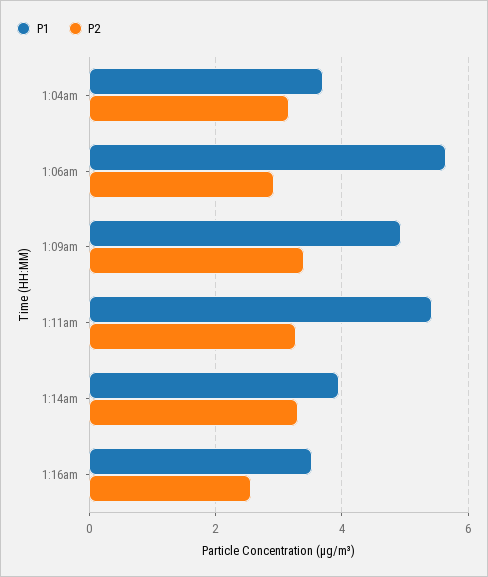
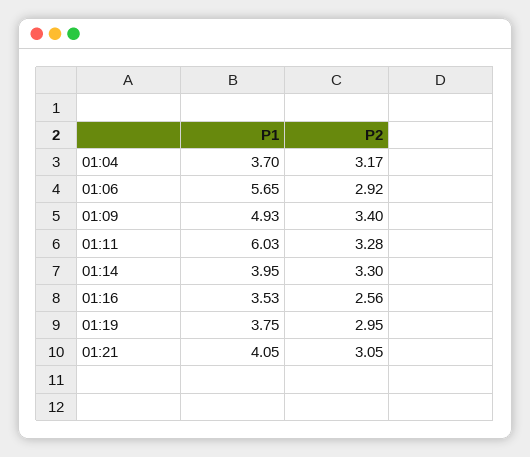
P1, 1:11am: 5.4 -> 6.03
P1, 01:19: none -> 3.75
P2, 01:19: none -> 2.95
P1, 01:21: none -> 4.05
P2, 01:21: none -> 3.05

